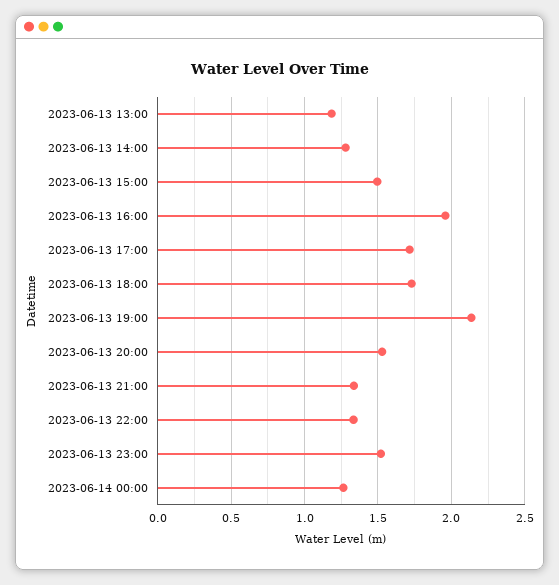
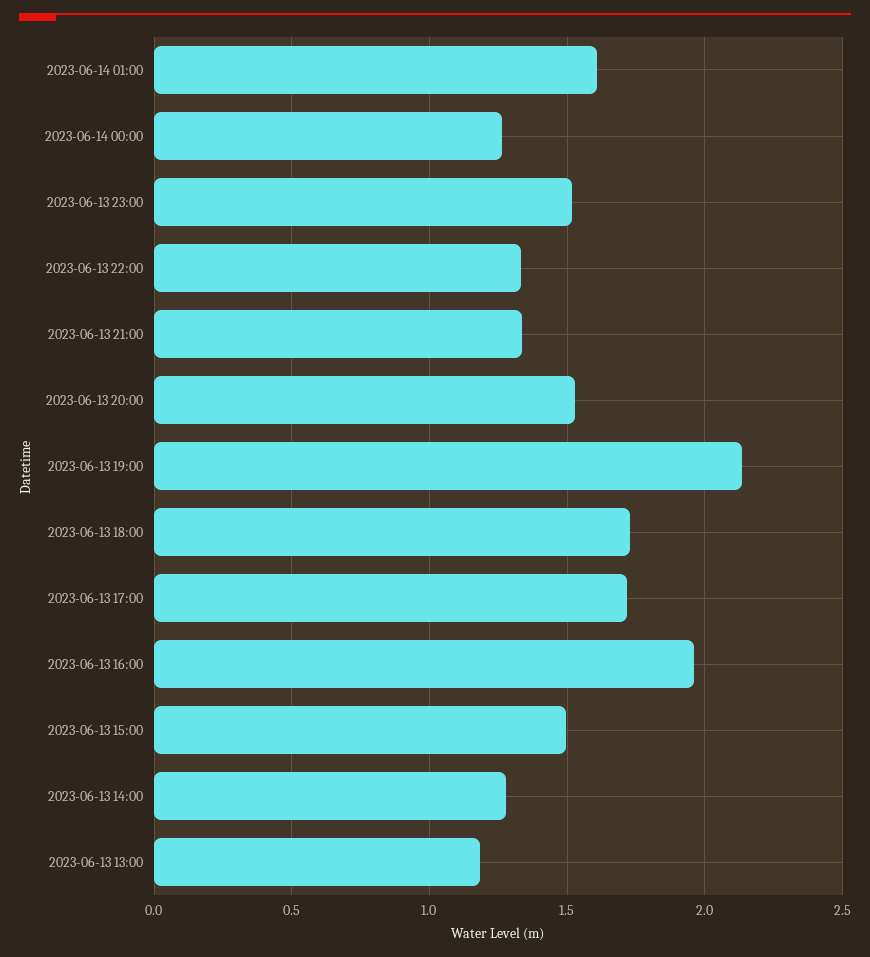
2023-06-14 01:00: none -> 1.6

